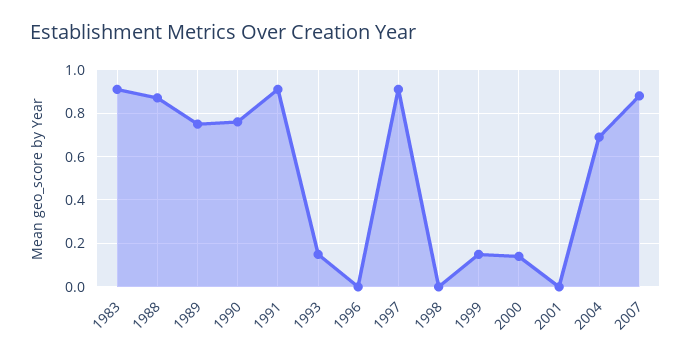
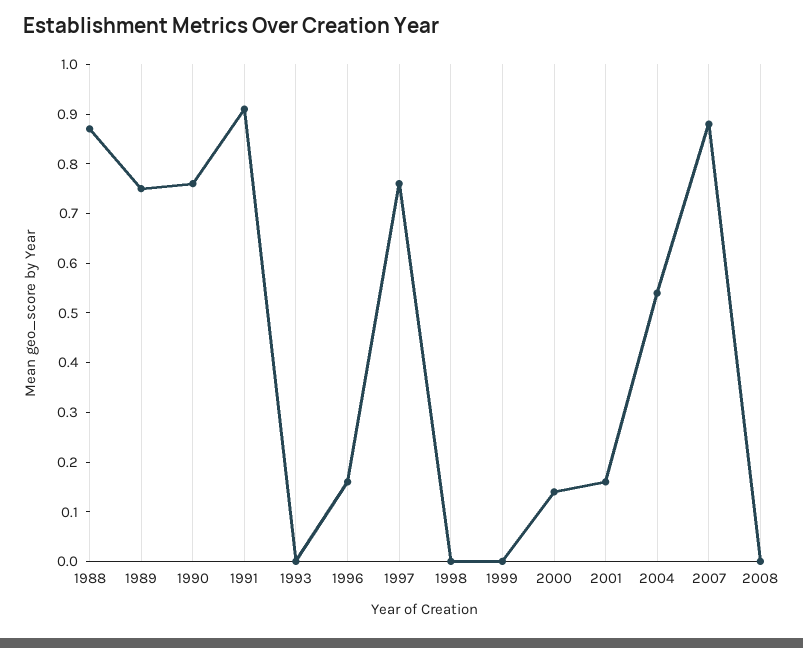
1983: 0.9 -> none
1993: 0.15 -> 0
1996: 0 -> 0.15
1997: 0.9 -> 0.75
1999: 0.15 -> 0
2001: 0 -> 0.15
2004: 0.7 -> 0.55
2008: none -> 0

